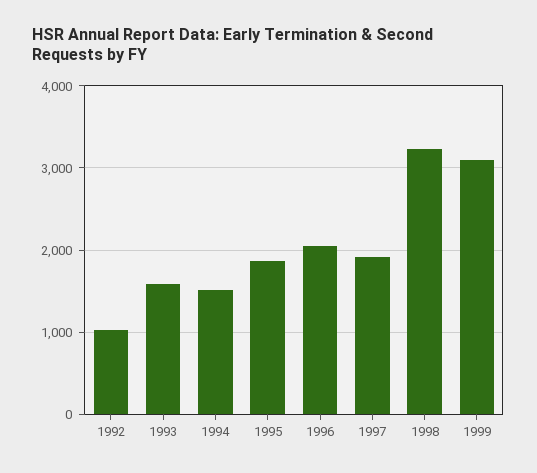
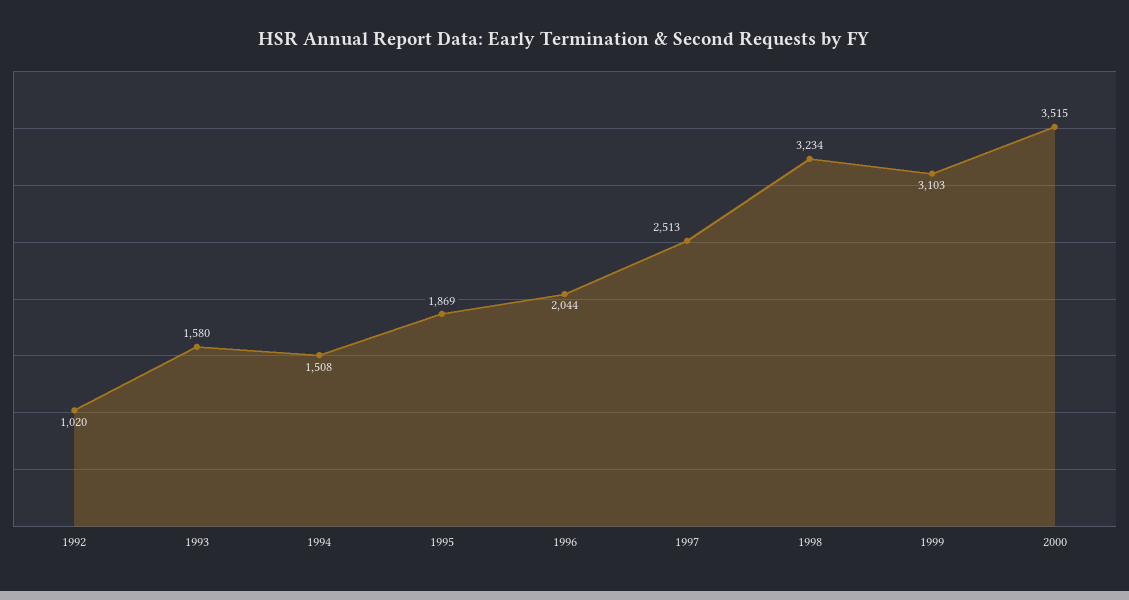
1997: 1900 -> 2513
2000: none -> 3515

